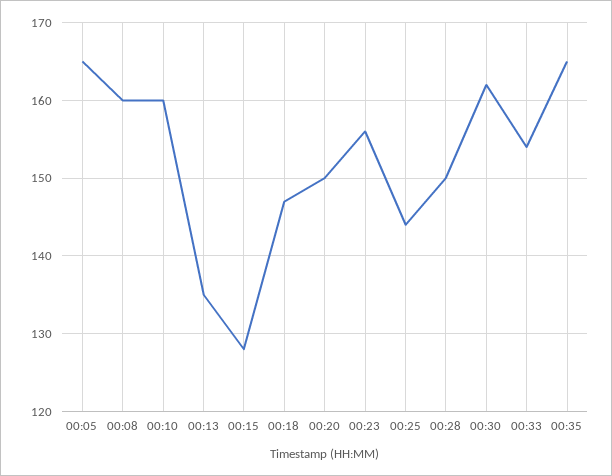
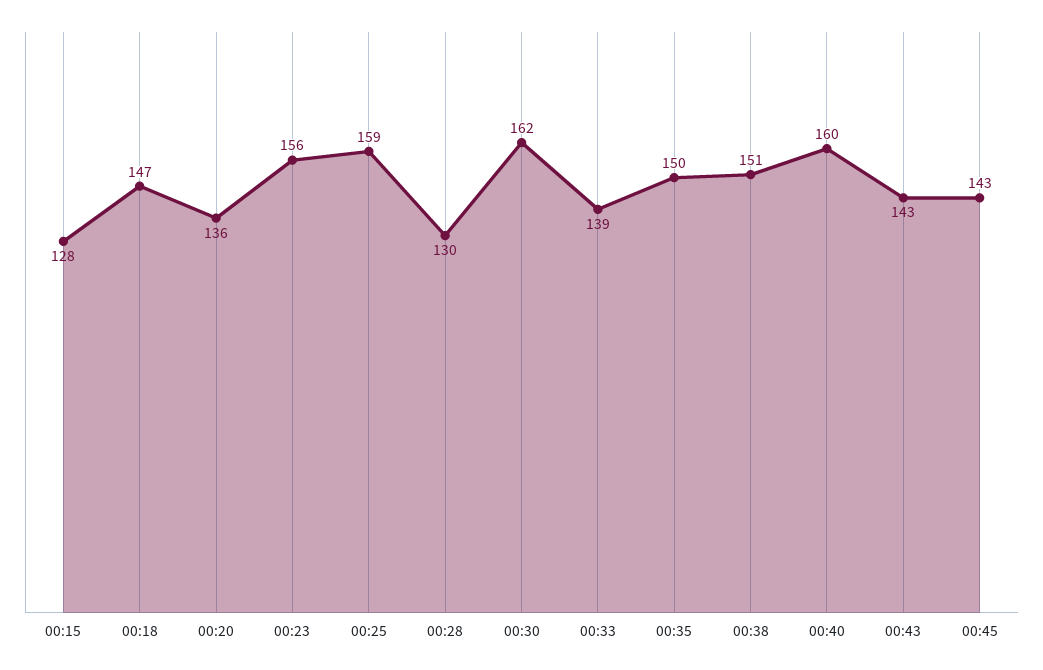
00:05: 165 -> none
00:08: 160 -> none
00:10: 160 -> none
00:13: 135 -> none
00:20: 150 -> 136
00:25: 144 -> 159
00:28: 150 -> 130
00:33: 154 -> 139
00:35: 165 -> 150
00:38: none -> 151
00:40: none -> 160
00:43: none -> 143
00:45: none -> 143

